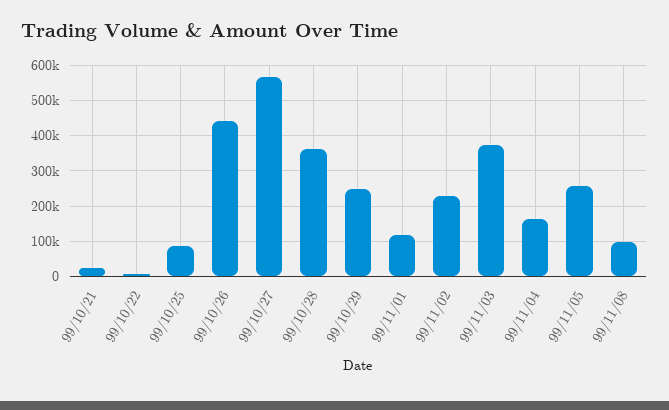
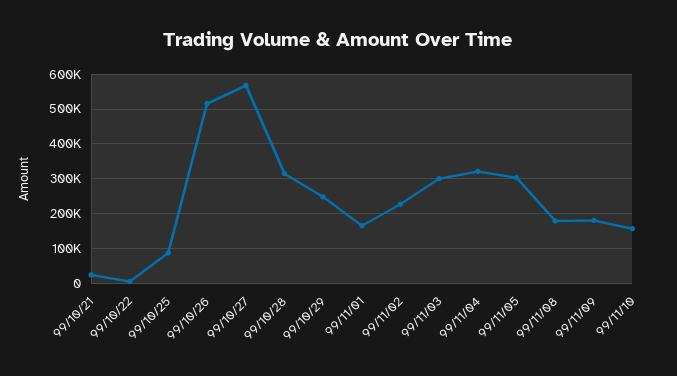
99/10/26: 440000 -> 520000
99/10/28: 360000 -> 320000
99/11/01: 120000 -> 160000
99/11/03: 380000 -> 300000
99/11/04: 160000 -> 320000
99/11/05: 260000 -> 300000
99/11/08: 100000 -> 180000
99/11/09: none -> 180000
99/11/10: none -> 160000

